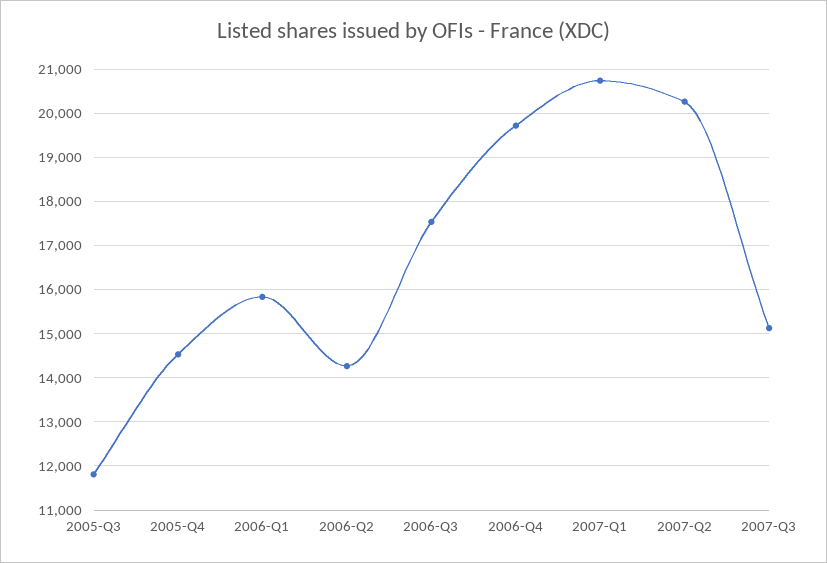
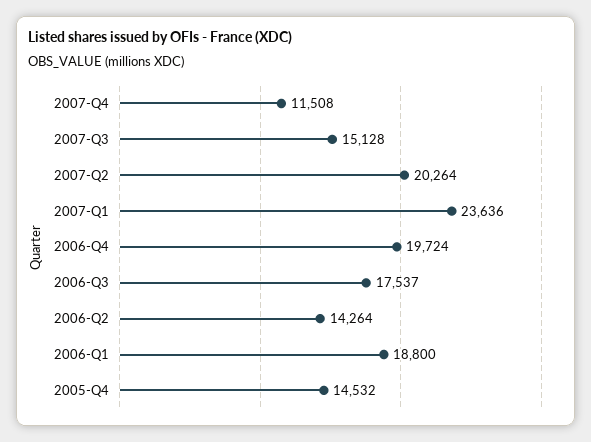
2005-Q3: 11800 -> none
2006-Q1: 15800 -> 18800
2007-Q1: 20800 -> 23636
2007-Q4: none -> 11508

